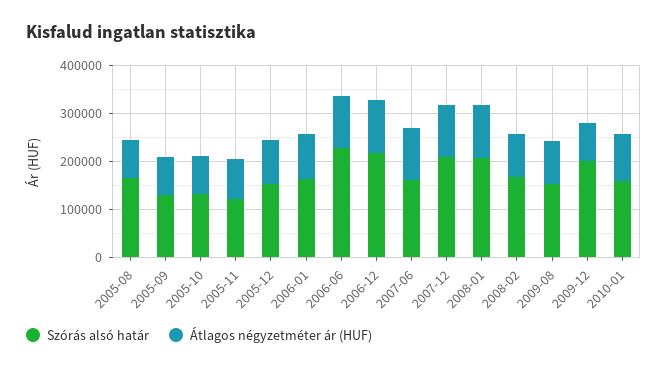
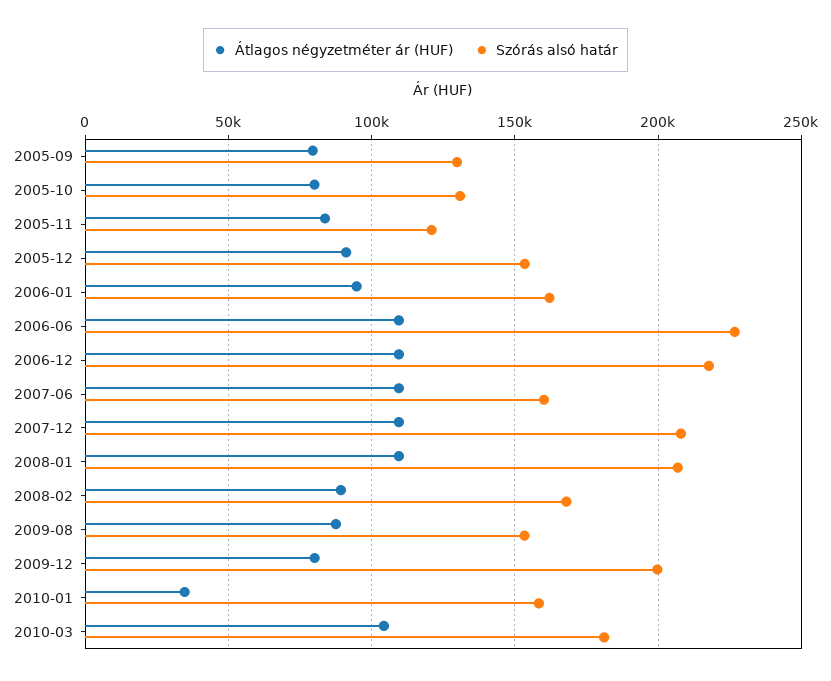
Szórás alsó határ, 2005-08: 160000 -> none
Átlagos négyzetméter ár (HUF), 2005-08: 80000 -> none
Átlagos négyzetméter ár (HUF), 2010-01: 100000 -> 35000
Átlagos négyzetméter ár (HUF), 2010-03: none -> 105000
Szórás alsó határ, 2010-03: none -> 180000

